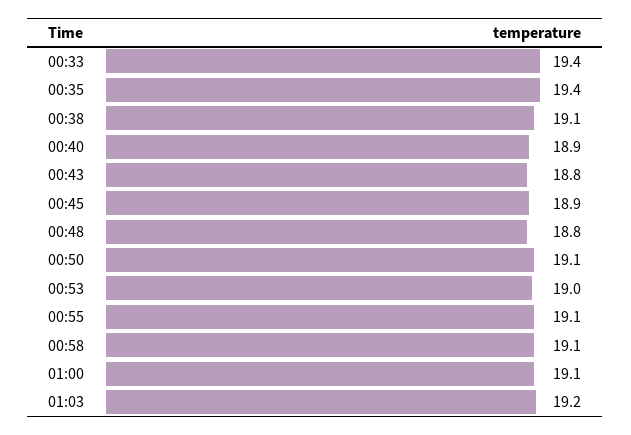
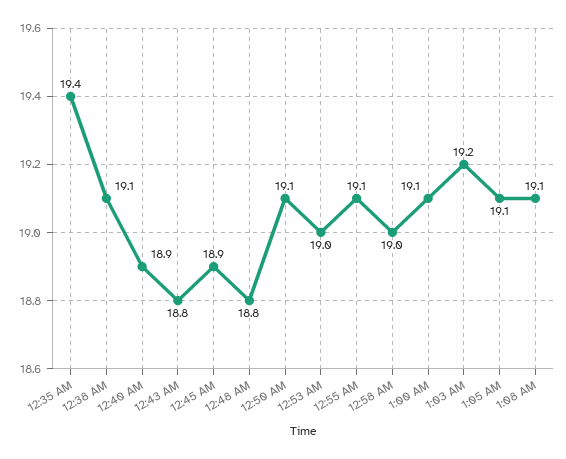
00:33: 19.4 -> none
00:58: 19.1 -> 19
1:05 AM: none -> 19.1
1:08 AM: none -> 19.1

